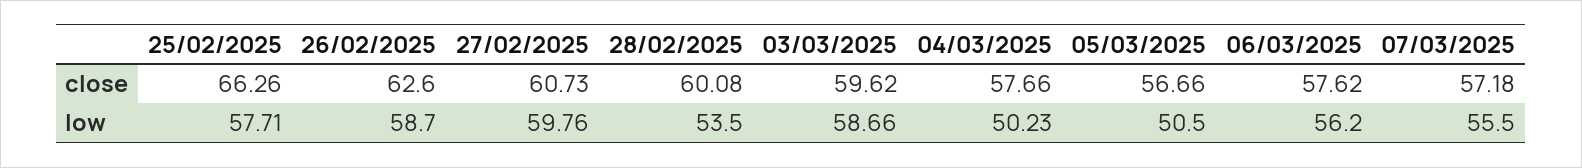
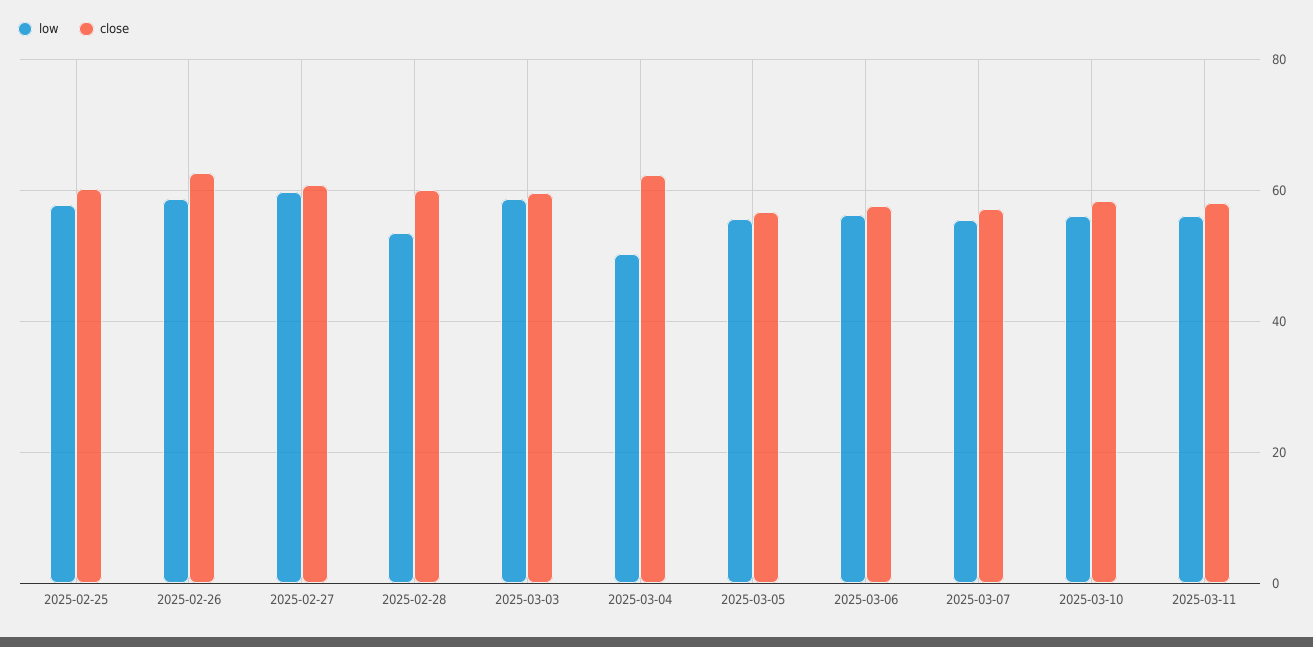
close, 25/02/2025: 66.26 -> 60
close, 04/03/2025: 57.66 -> 62
low, 05/03/2025: 50.5 -> 56
low, 2025-03-10: none -> 56
close, 2025-03-10: none -> 58
low, 2025-03-11: none -> 56
close, 2025-03-11: none -> 58

